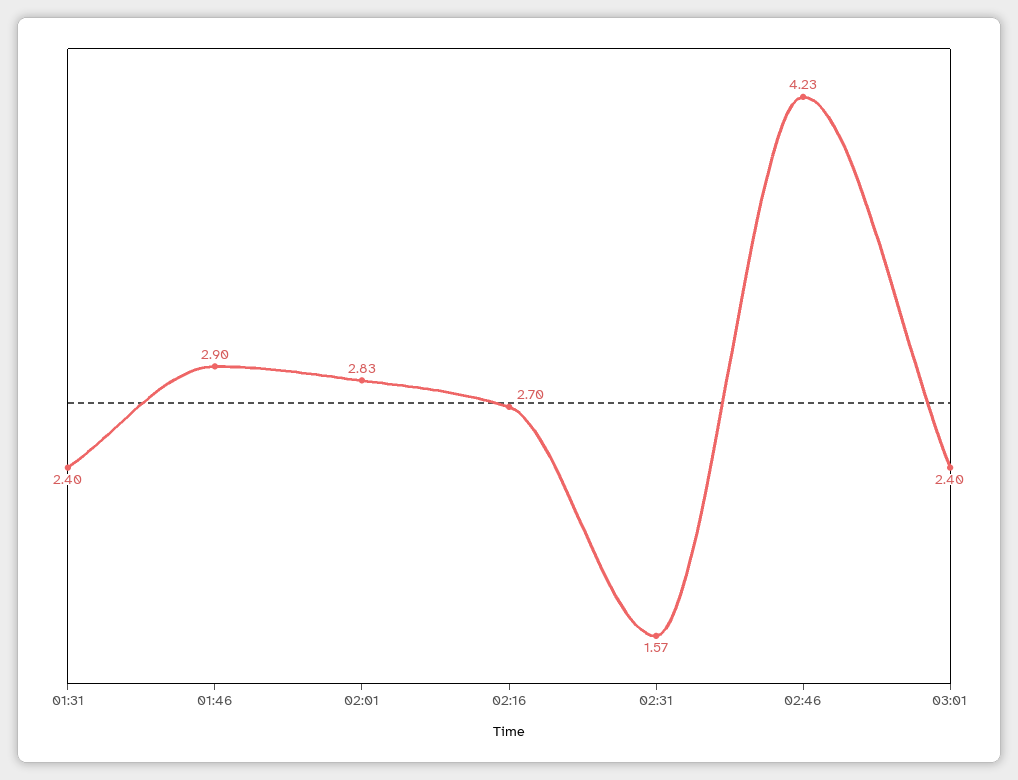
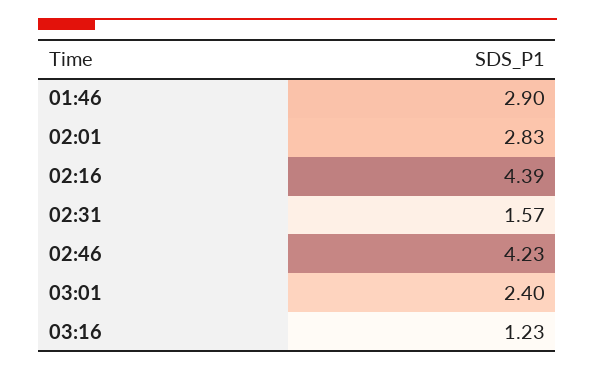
01:31: 2.4 -> none
02:16: 2.7 -> 4.39
03:16: none -> 1.23

